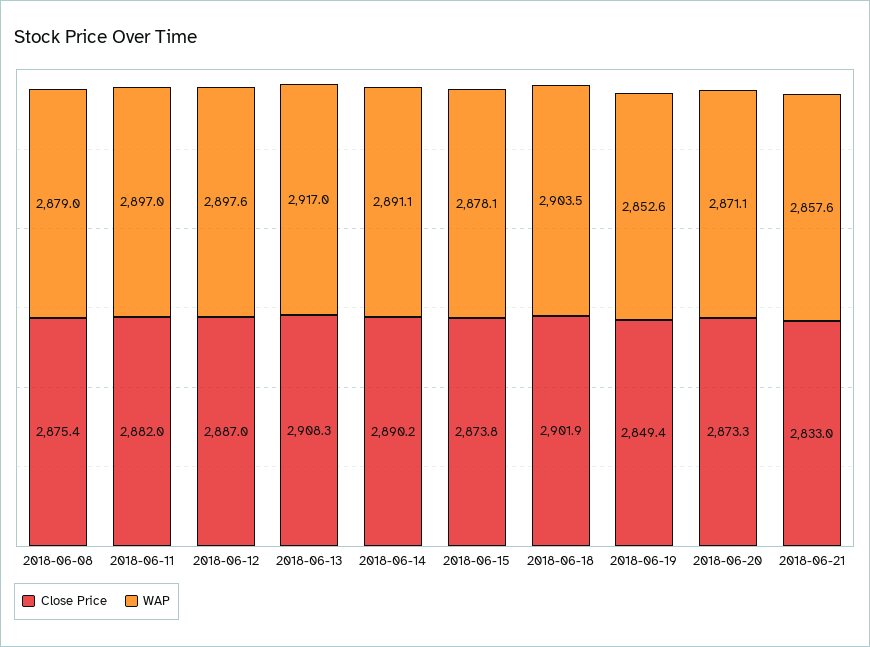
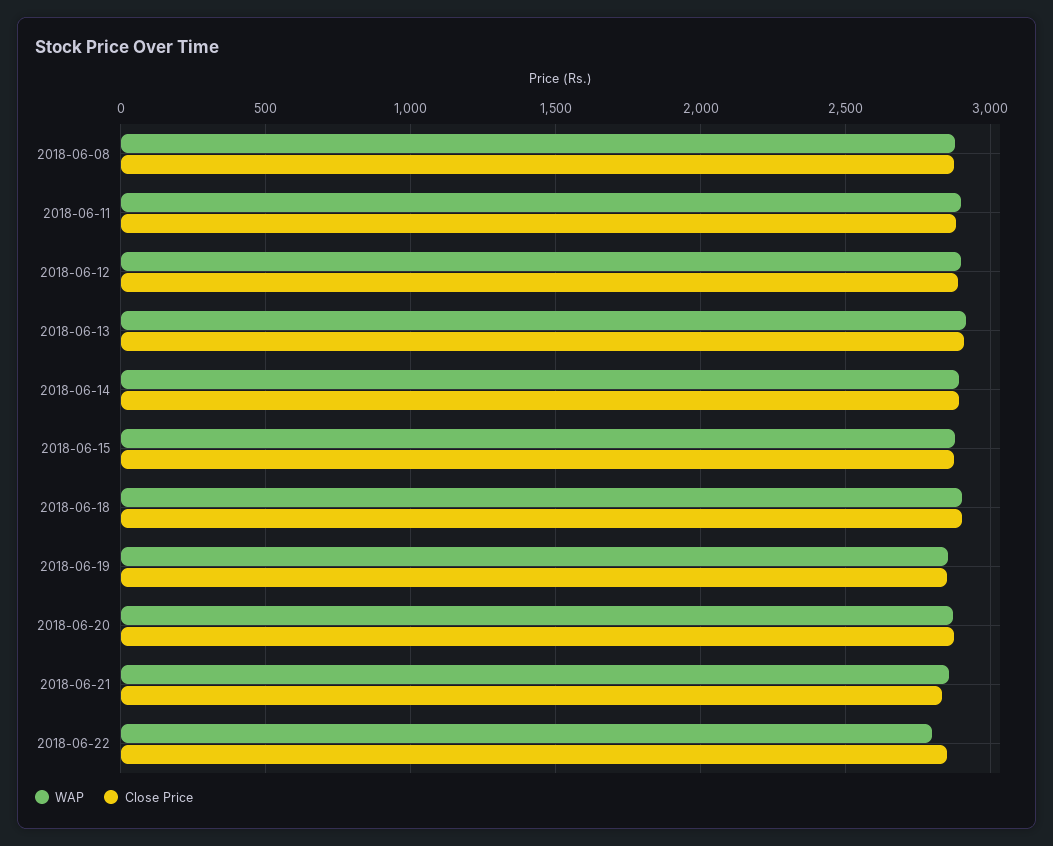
WAP, 2018-06-22: none -> 2800
Close Price, 2018-06-22: none -> 2850

